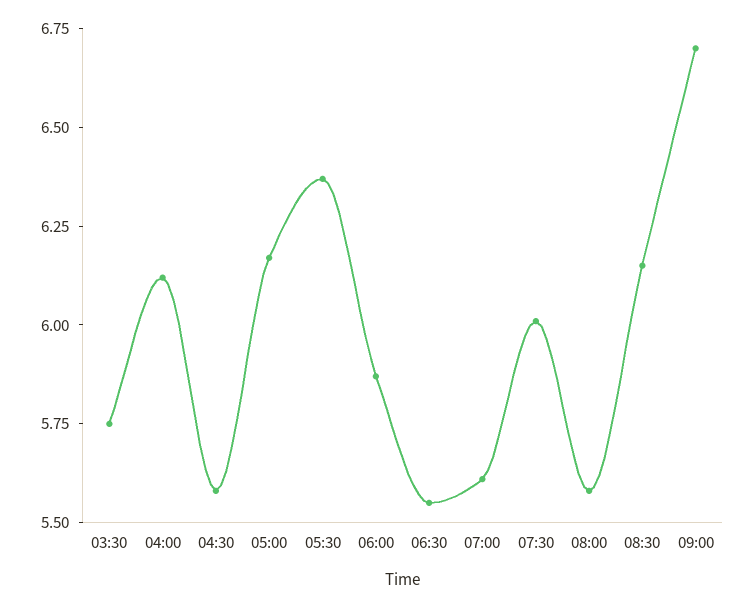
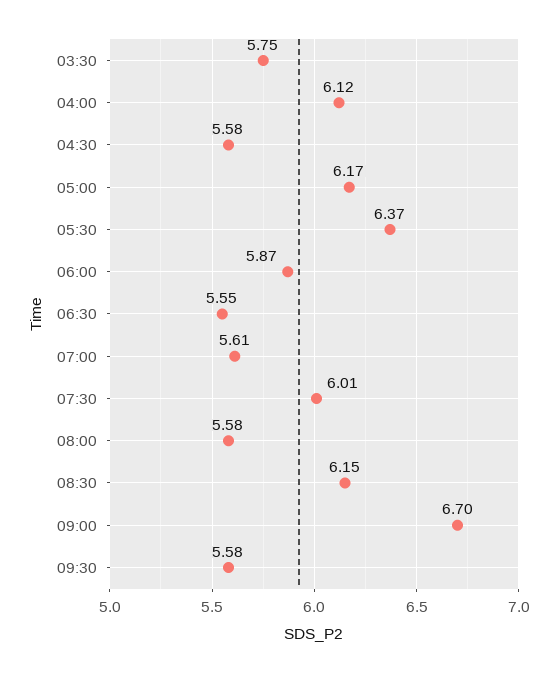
09:30: none -> 5.58

